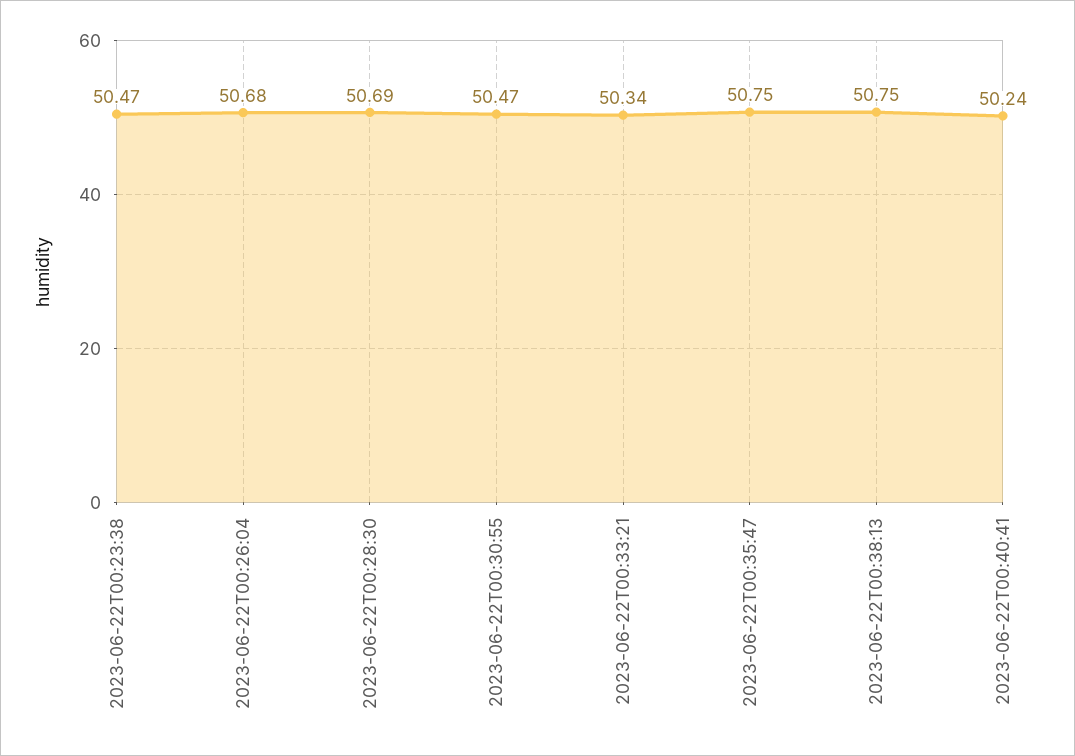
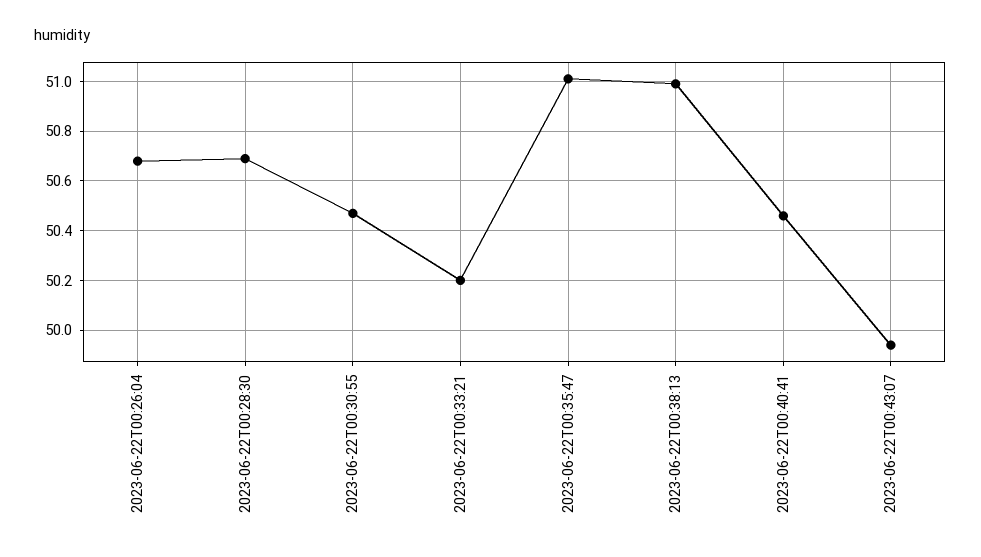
2023-06-22T00:23:38: 50.47 -> none
2023-06-22T00:33:21: 50.34 -> 50.2
2023-06-22T00:35:47: 50.75 -> 51
2023-06-22T00:38:13: 50.75 -> 51
2023-06-22T00:40:41: 50.24 -> 50.45
2023-06-22T00:43:07: none -> 49.95

